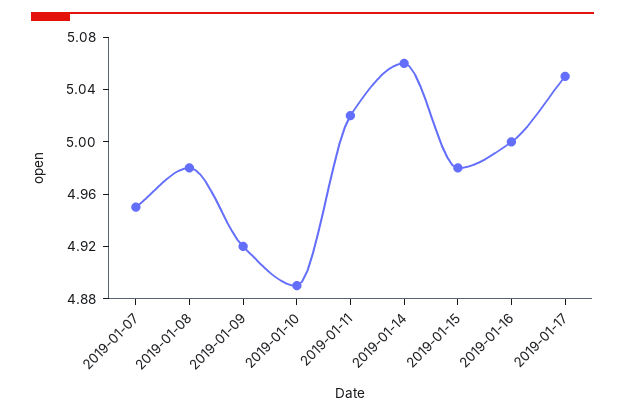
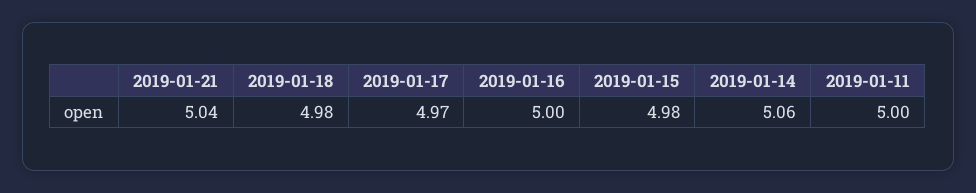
2019-01-07: 4.95 -> none
2019-01-08: 4.98 -> none
2019-01-09: 4.92 -> none
2019-01-10: 4.89 -> none
2019-01-11: 5.02 -> 5
2019-01-17: 5.05 -> 4.97
2019-01-21: none -> 5.04
2019-01-18: none -> 4.98

